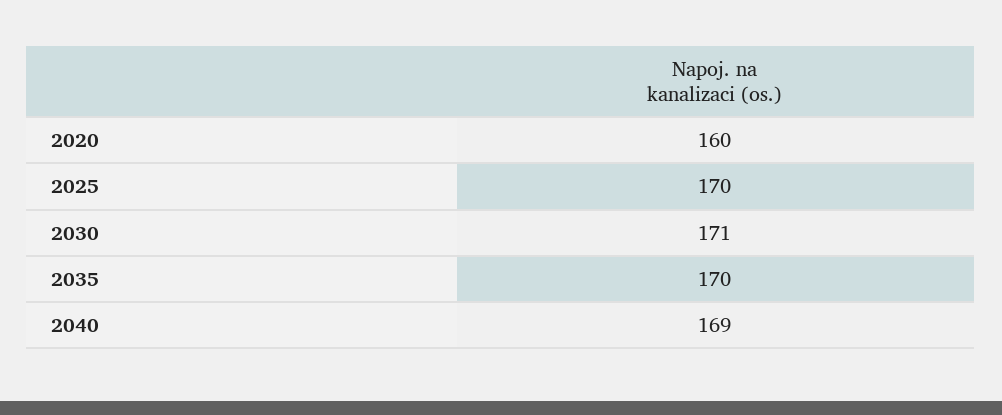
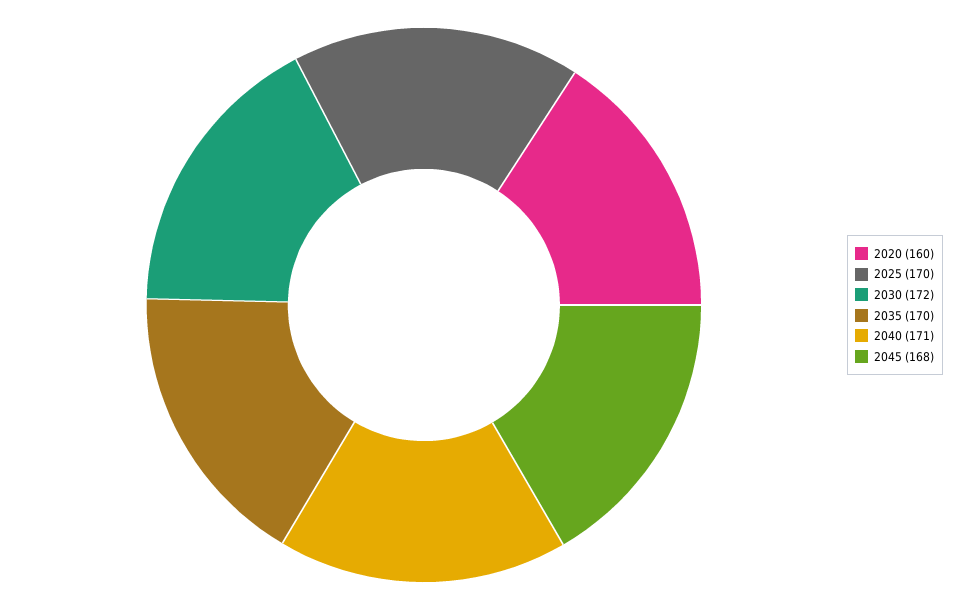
2030: 171 -> 172
2040: 169 -> 171
2045: none -> 168

